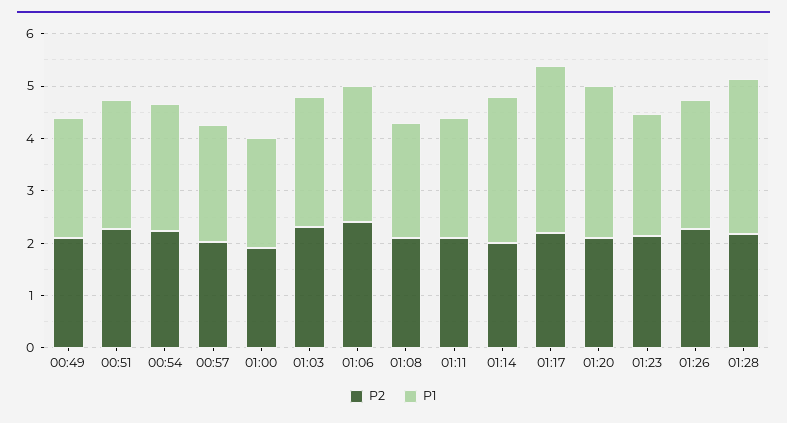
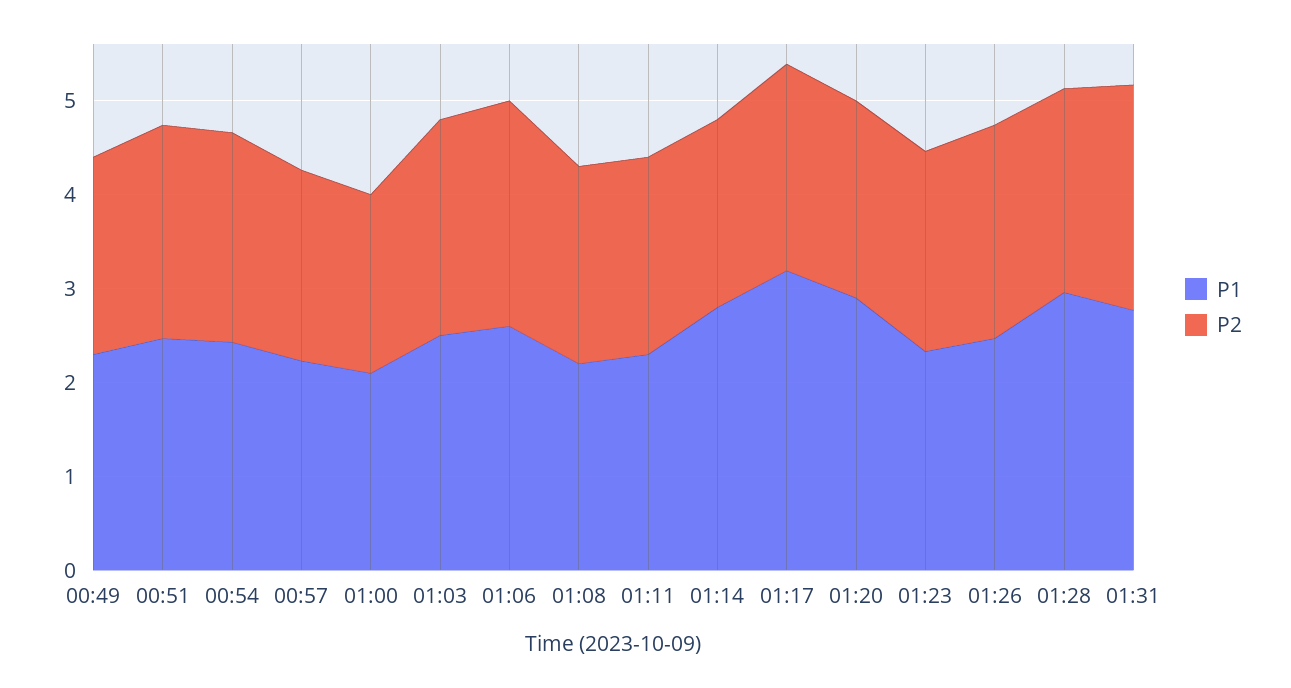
P1, 01:31: none -> 2.8
P2, 01:31: none -> 2.4

